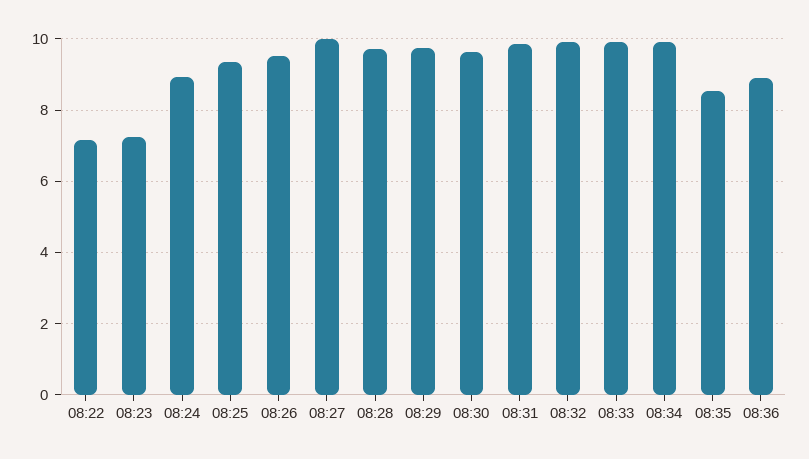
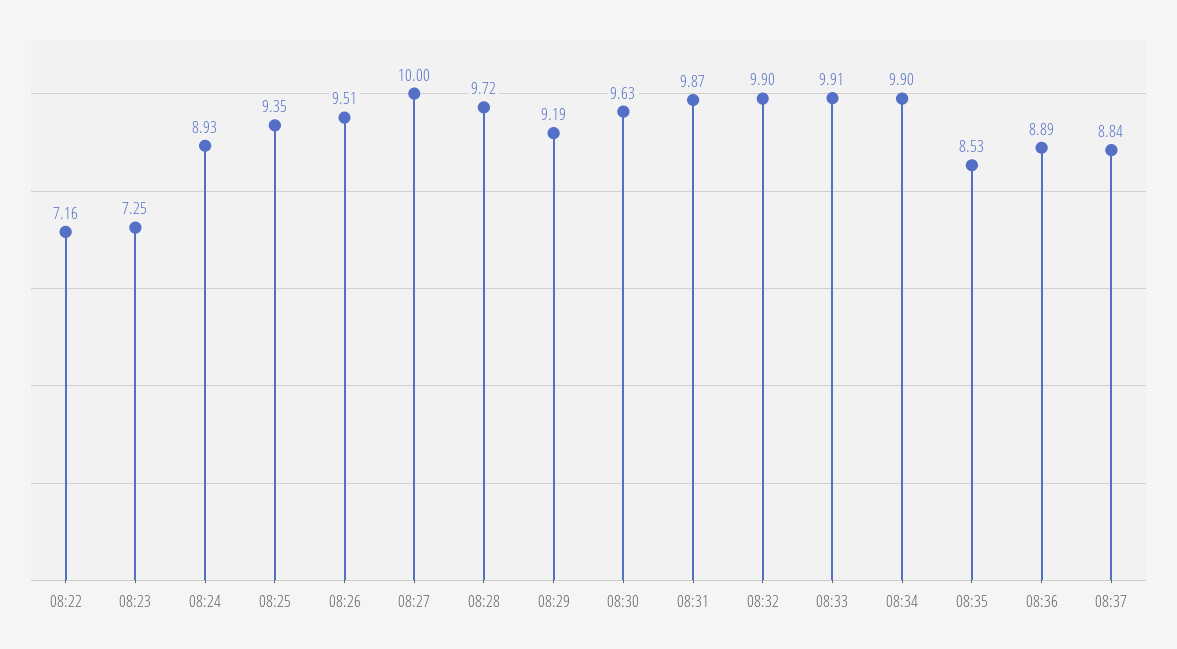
08:29: 9.8 -> 9.19
08:37: none -> 8.84

